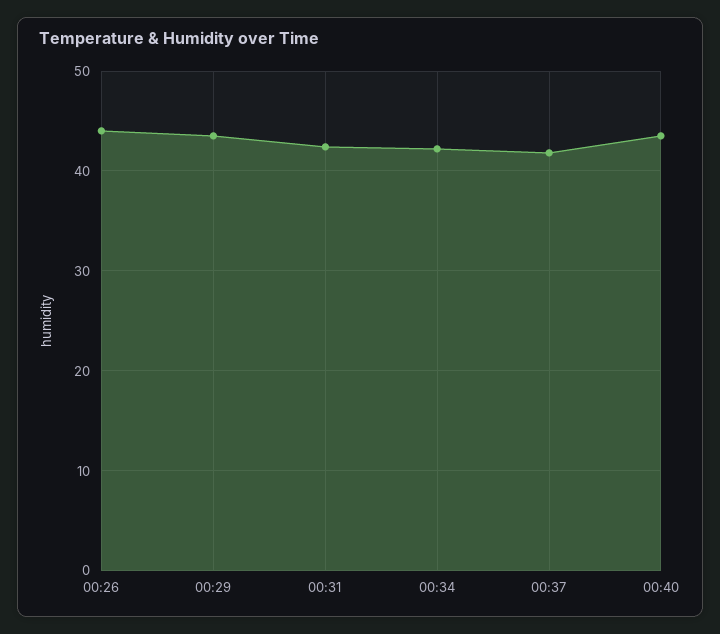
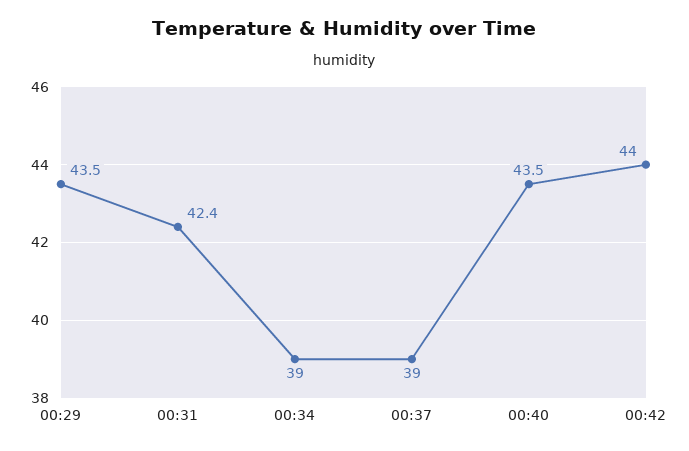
00:26: 44 -> none
00:34: 42 -> 39
00:37: 42 -> 39
00:42: none -> 44

